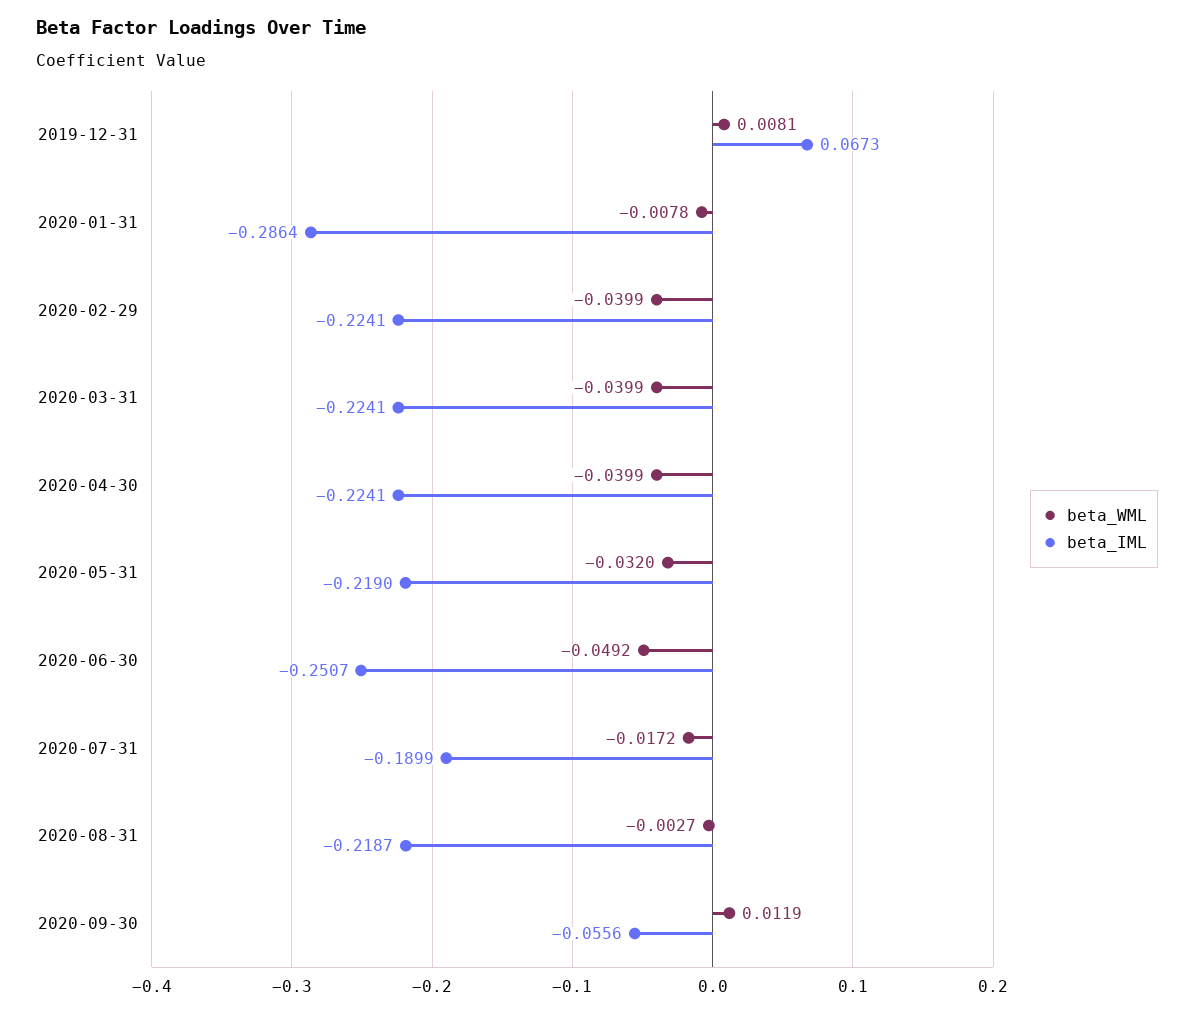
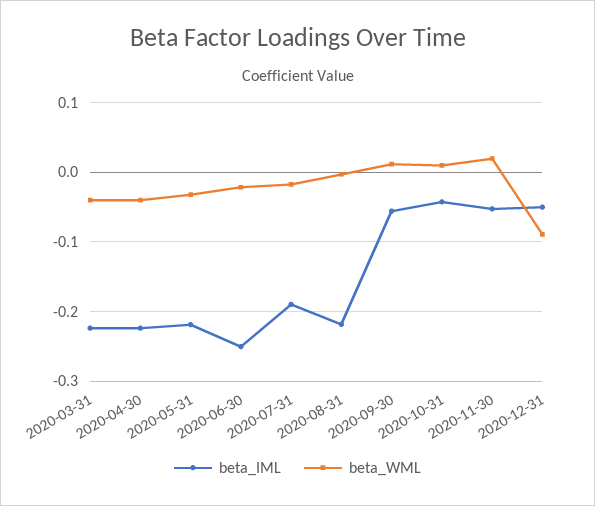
beta_WML, 2019-12-31: 0.0081 -> none
beta_IML, 2019-12-31: 0.0673 -> none
beta_WML, 2020-01-31: -0.0078 -> none
beta_IML, 2020-01-31: -0.2864 -> none
beta_WML, 2020-02-29: -0.0399 -> none
beta_IML, 2020-02-29: -0.2241 -> none
beta_WML, 2020-06-30: -0.0492 -> -0.02
beta_IML, 2020-10-31: none -> -0.04
beta_WML, 2020-10-31: none -> 0.01
beta_IML, 2020-11-30: none -> -0.05
beta_WML, 2020-11-30: none -> 0.02
beta_IML, 2020-12-31: none -> -0.05
beta_WML, 2020-12-31: none -> -0.09

